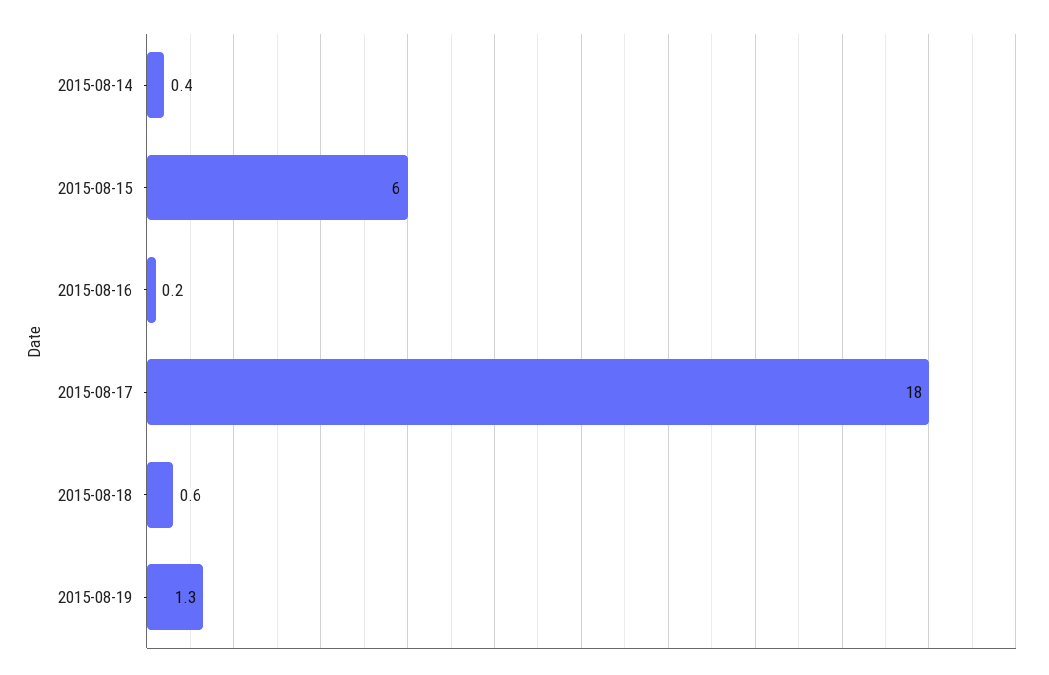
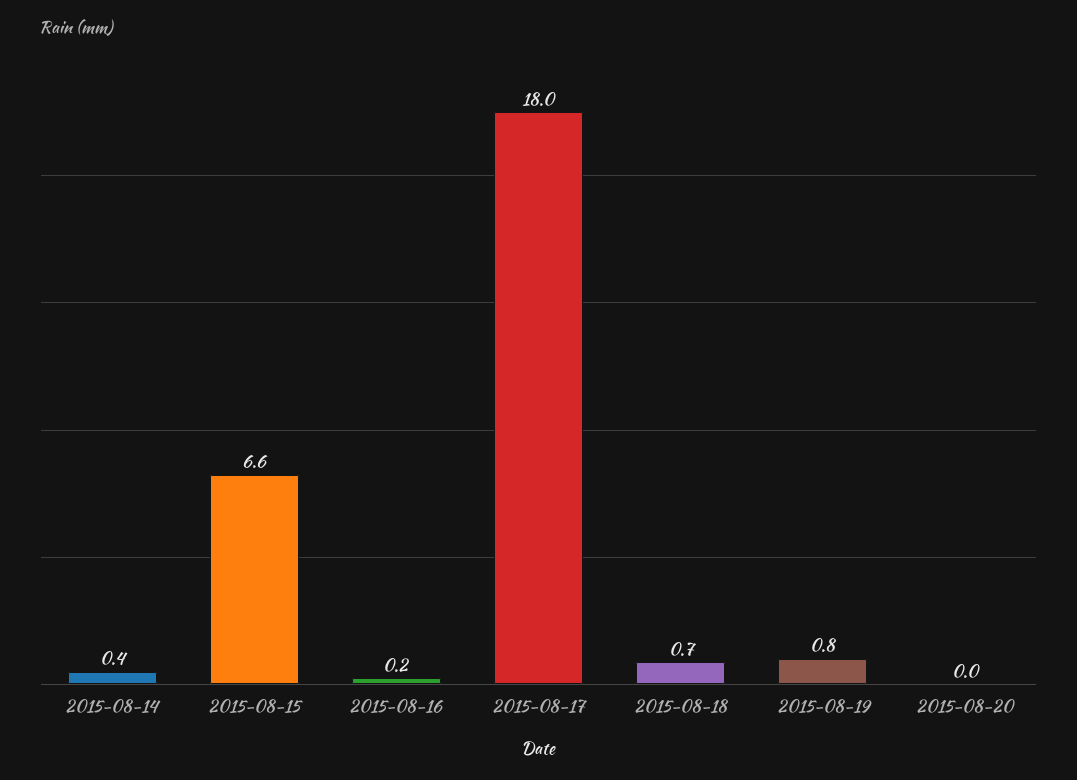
2015-08-15: 6 -> 6.6
2015-08-18: 0.6 -> 0.7
2015-08-19: 1.3 -> 0.8
2015-08-20: none -> 0

